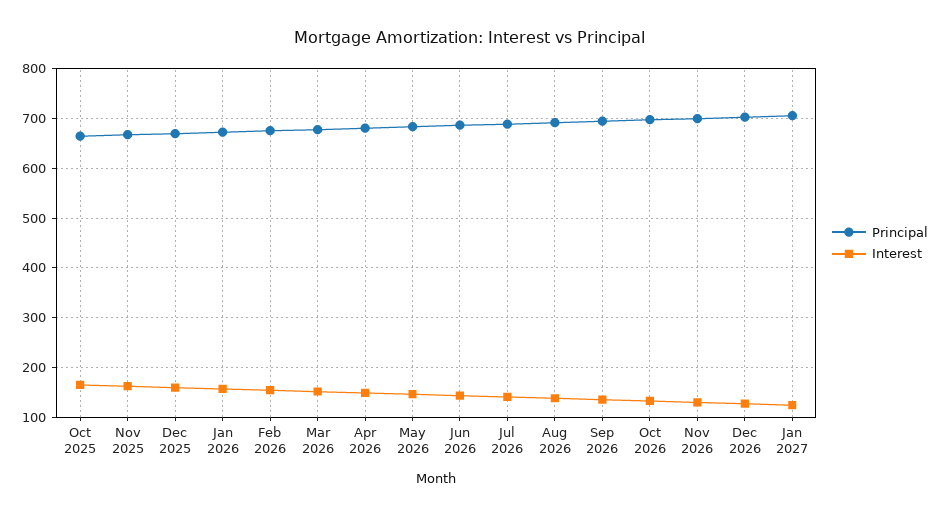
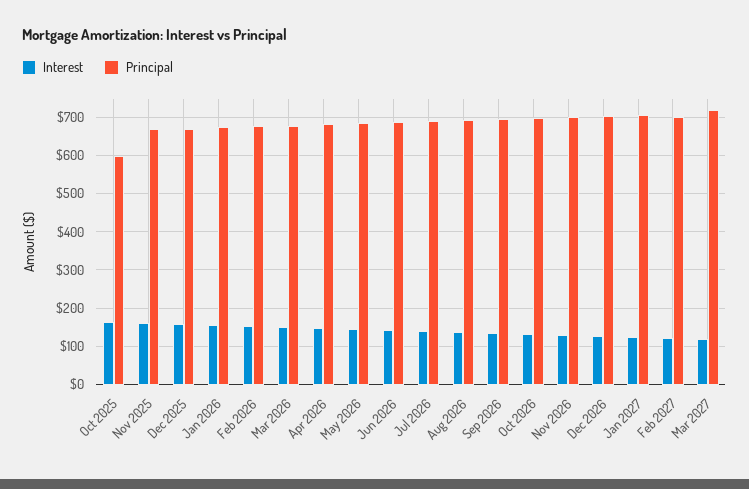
Principal, Oct 2025: 660 -> 600
Interest, Feb 2027: none -> 120
Principal, Feb 2027: none -> 700
Interest, Mar 2027: none -> 120
Principal, Mar 2027: none -> 720

